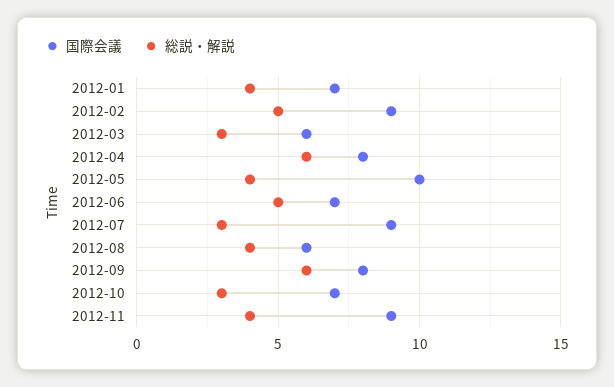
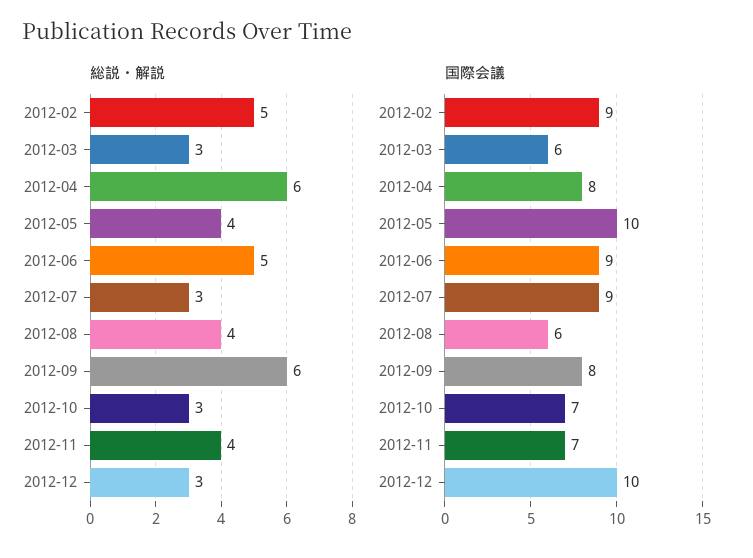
国際会議, 2012-01: 7 -> none
総説・解説, 2012-01: 4 -> none
国際会議, 2012-06: 7 -> 9
国際会議, 2012-11: 9 -> 7
総説・解説, 2012-12: none -> 3
国際会議, 2012-12: none -> 10

